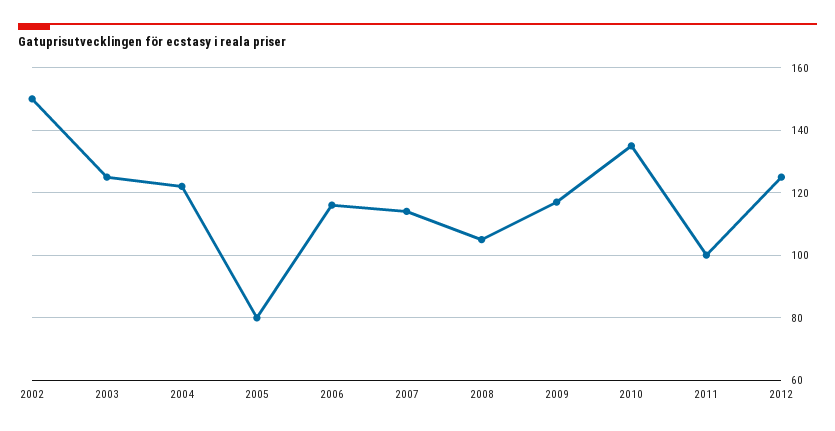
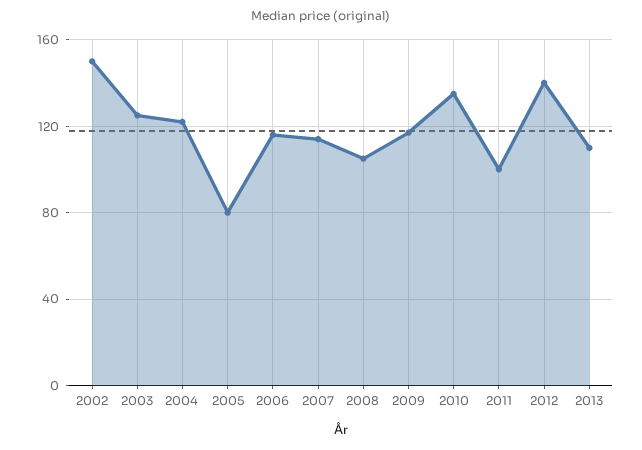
2012: 125 -> 140
2013: none -> 110

